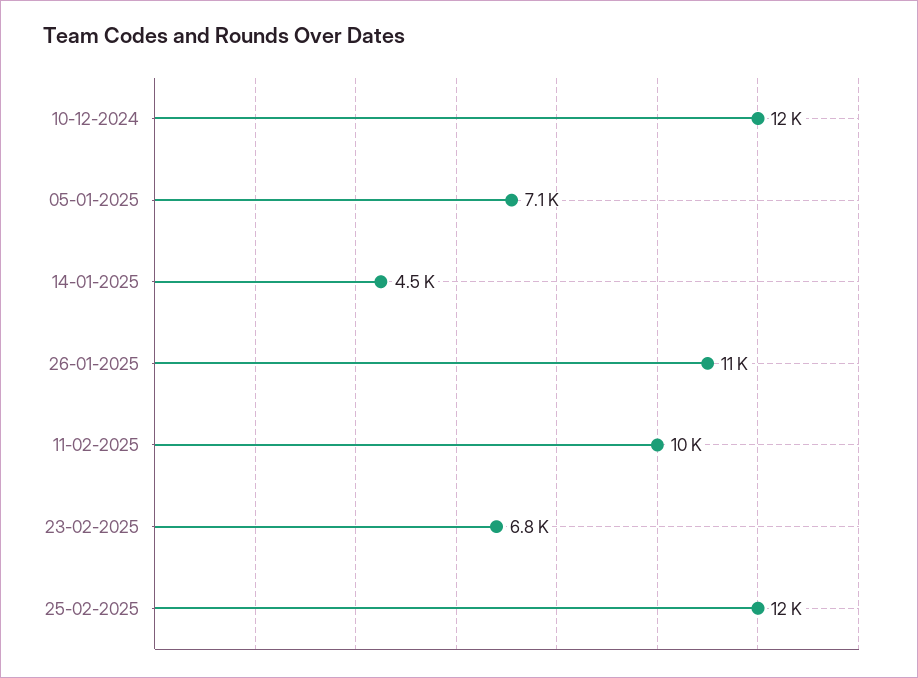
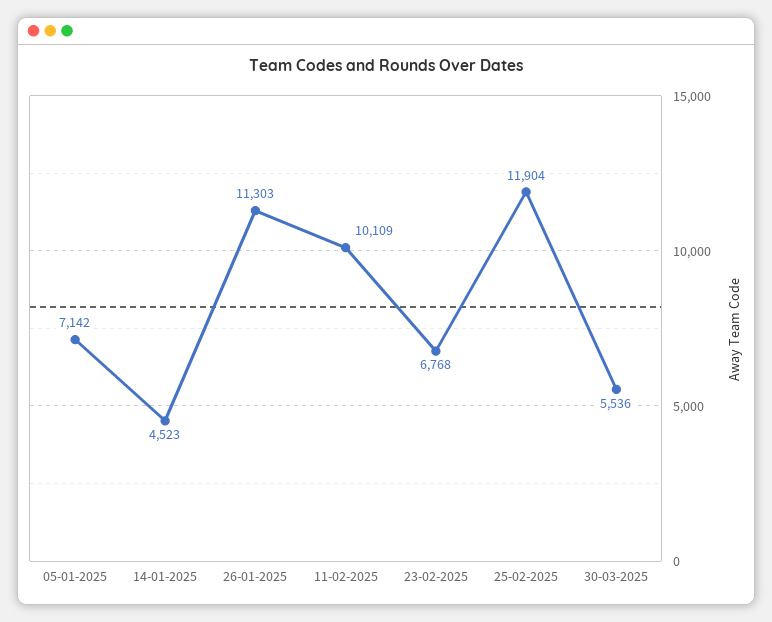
10-12-2024: 12000 -> none
30-03-2025: none -> 5536

